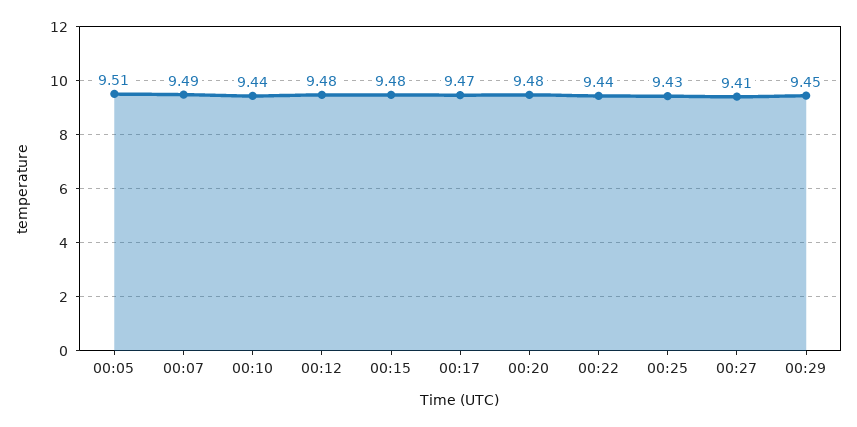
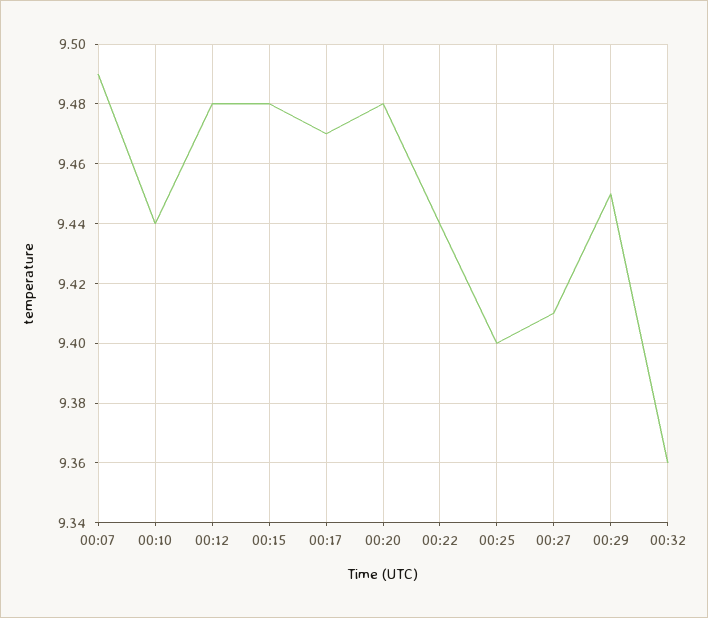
00:05: 9.51 -> none
00:25: 9.43 -> 9.4
00:32: none -> 9.36

